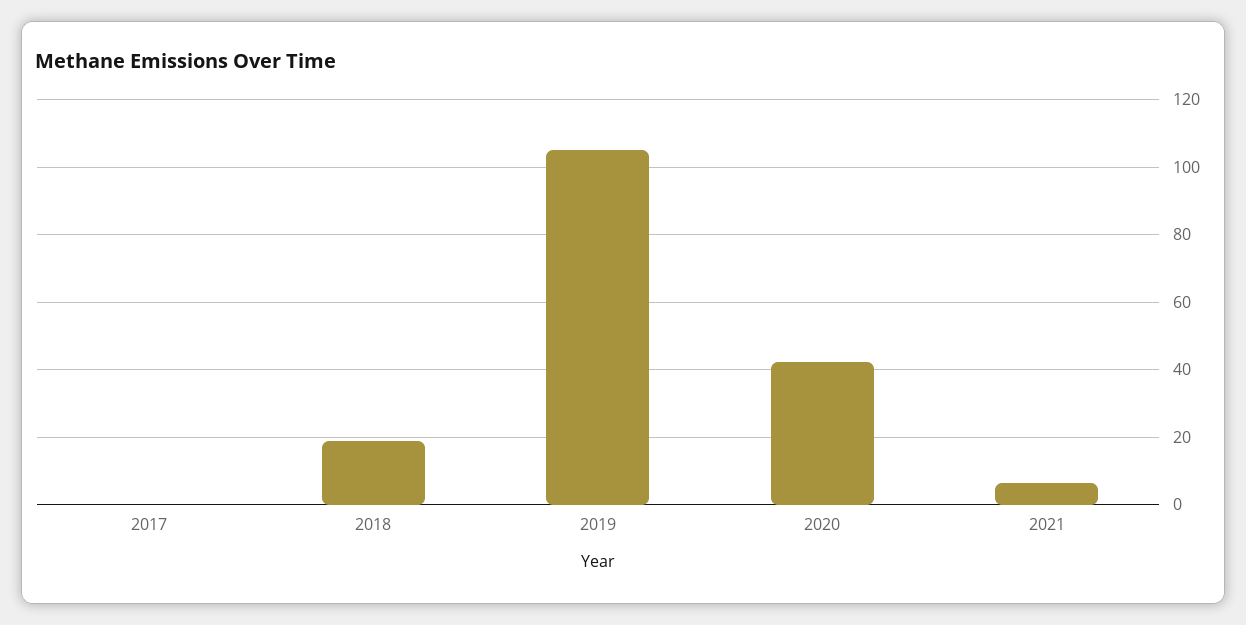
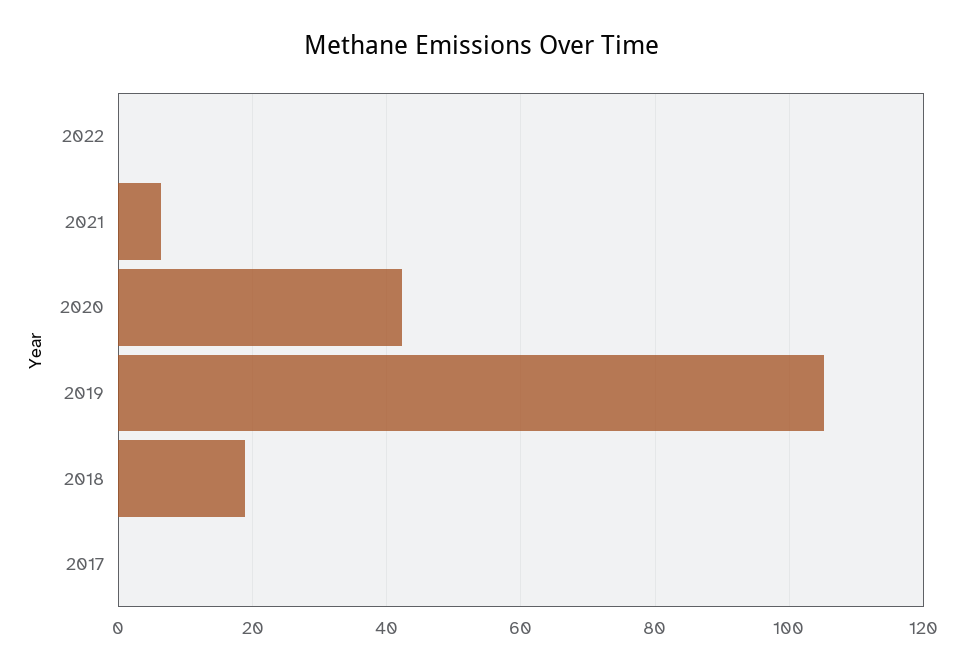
2022: none -> 0

